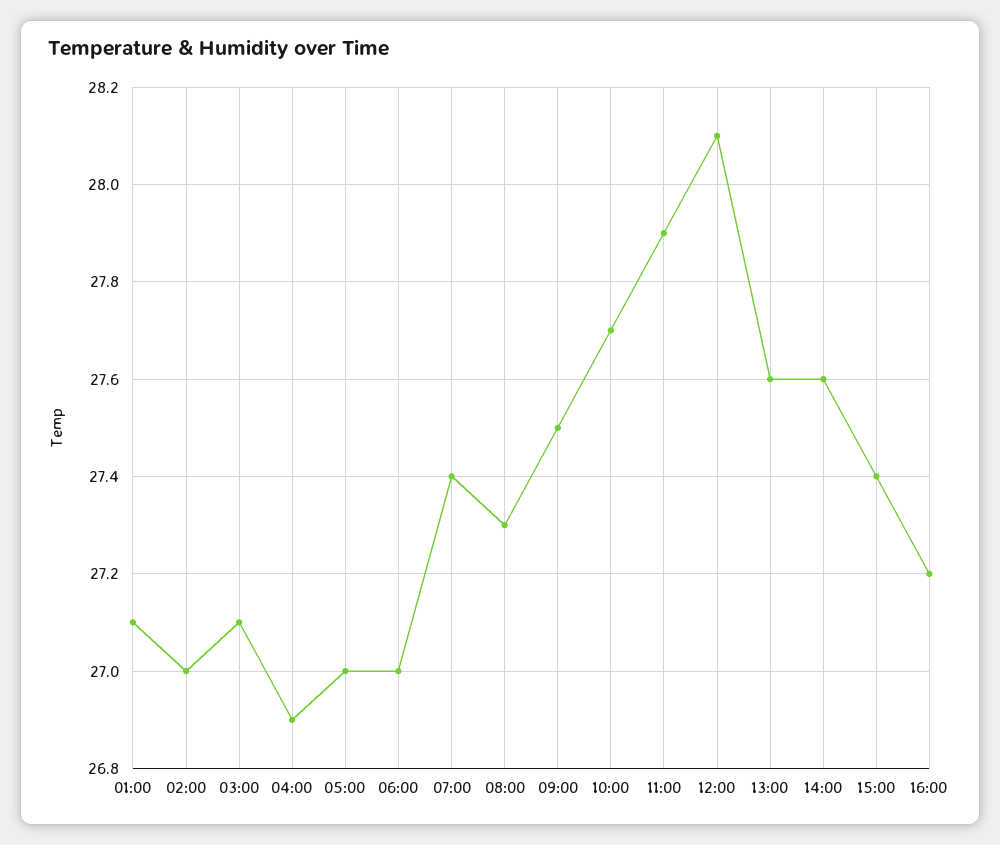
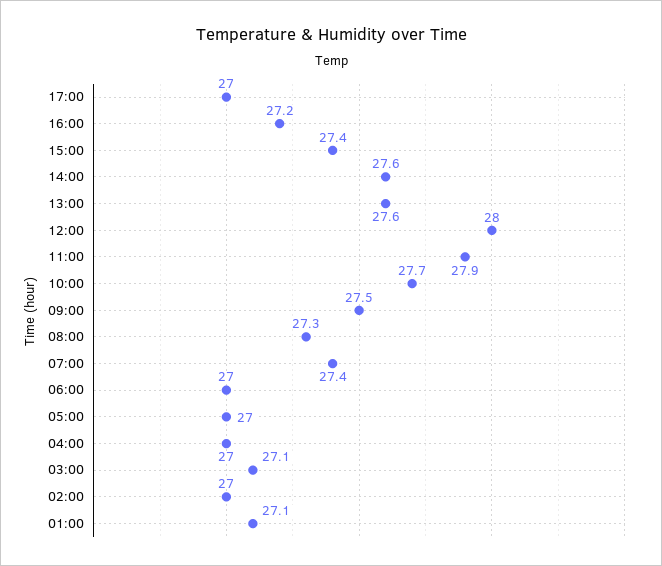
04:00: 26.9 -> 27
12:00: 28.1 -> 28
17:00: none -> 27

